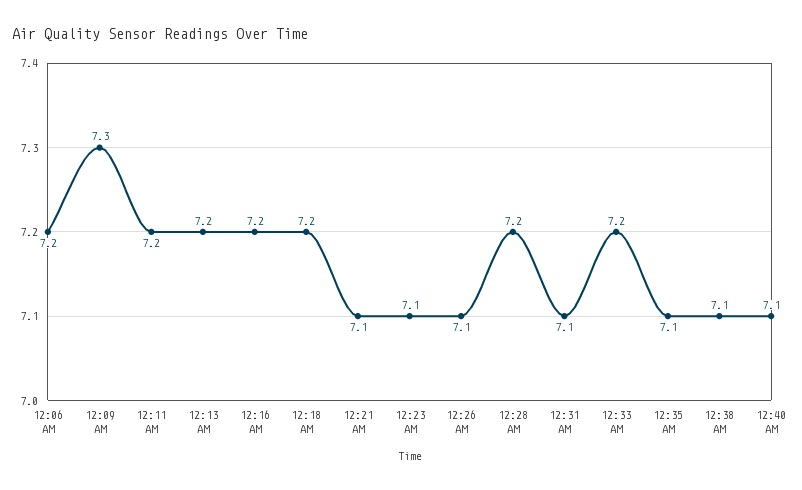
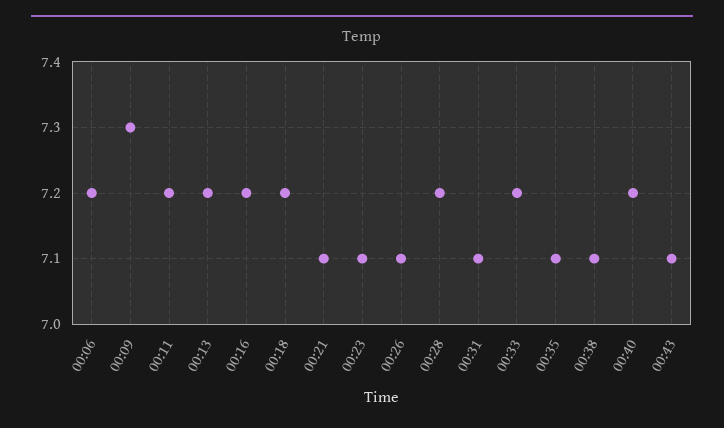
12:40 AM: 7.1 -> 7.2
00:43: none -> 7.1

